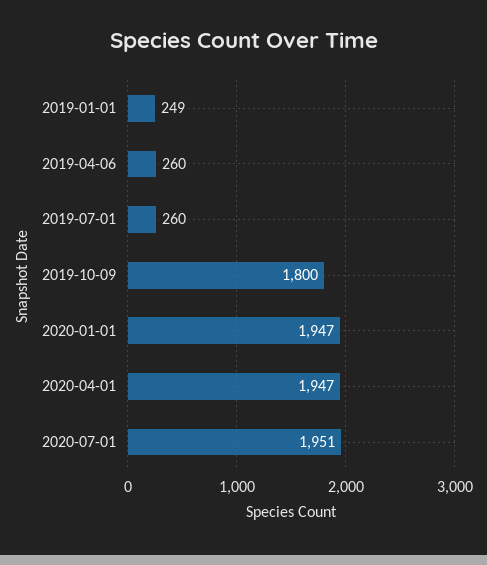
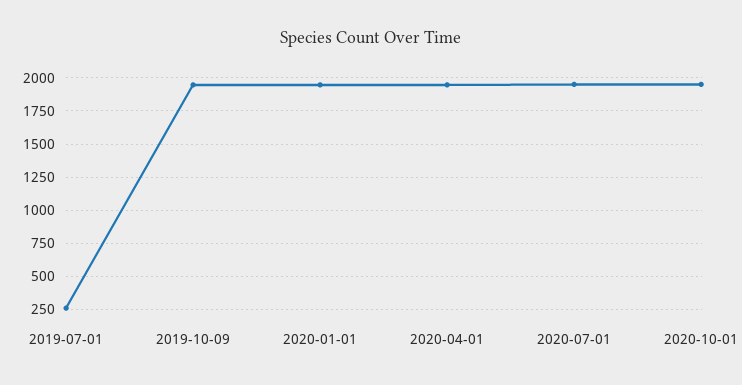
2019-01-01: 249 -> none
2019-04-06: 260 -> none
2019-10-09: 1800 -> 1950
2020-10-01: none -> 1950

